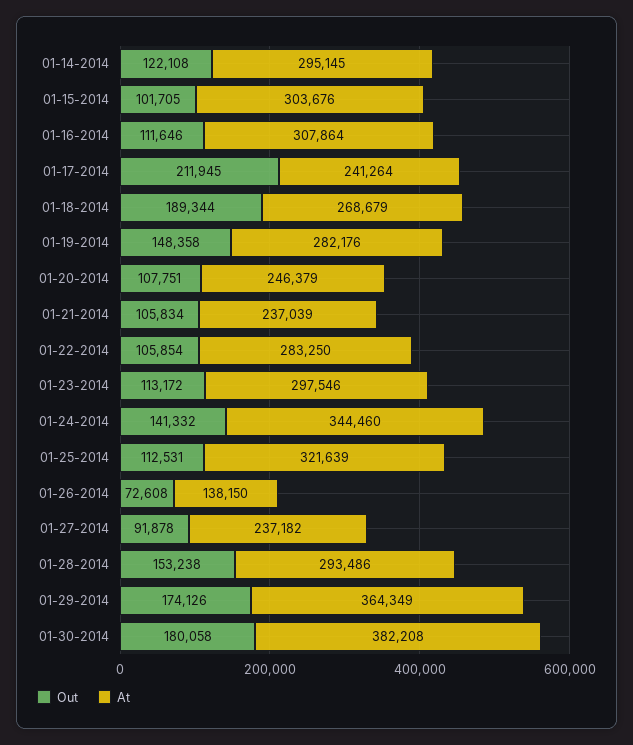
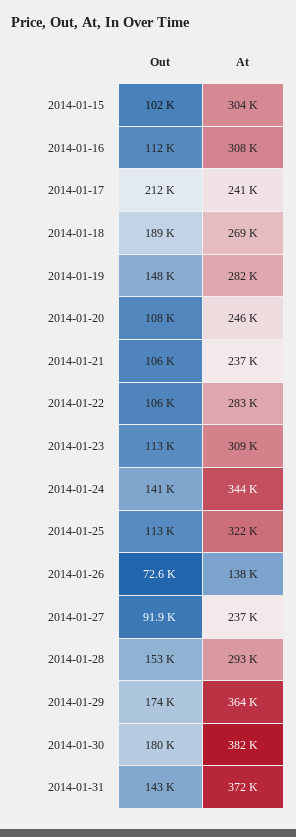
Out, 01-14-2014: 122108 -> none
At, 01-14-2014: 295145 -> none
At, 01-23-2014: 297546 -> 309000
Out, 2014-01-31: none -> 143000
At, 2014-01-31: none -> 372000

